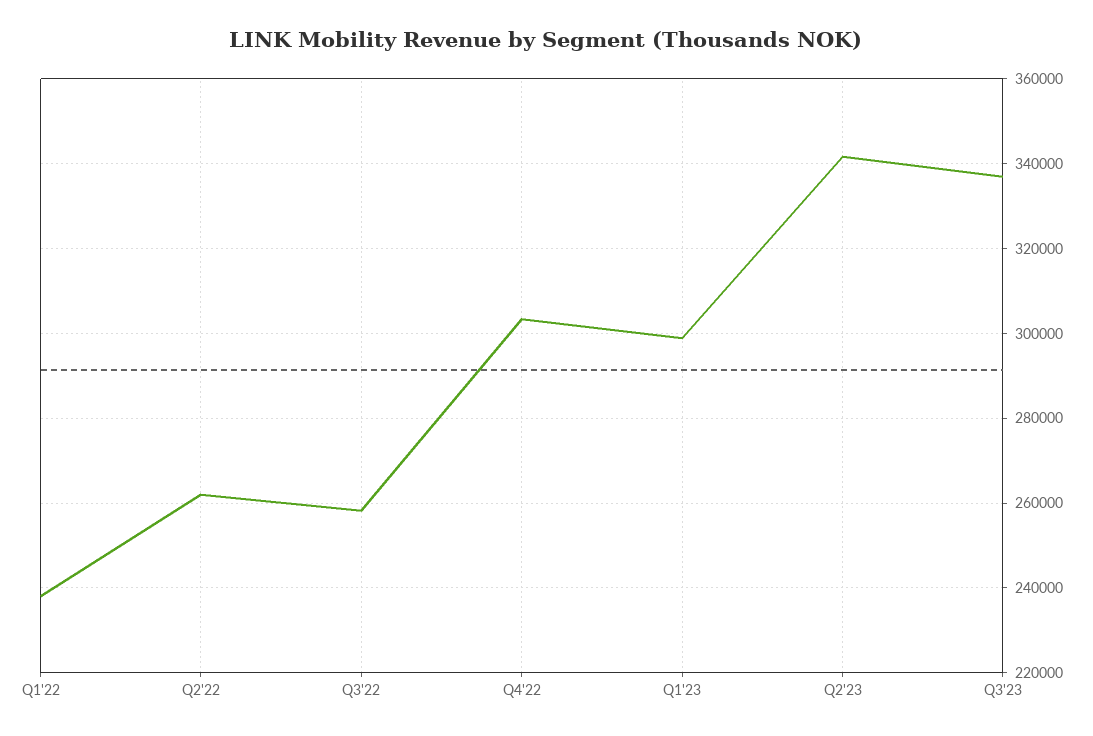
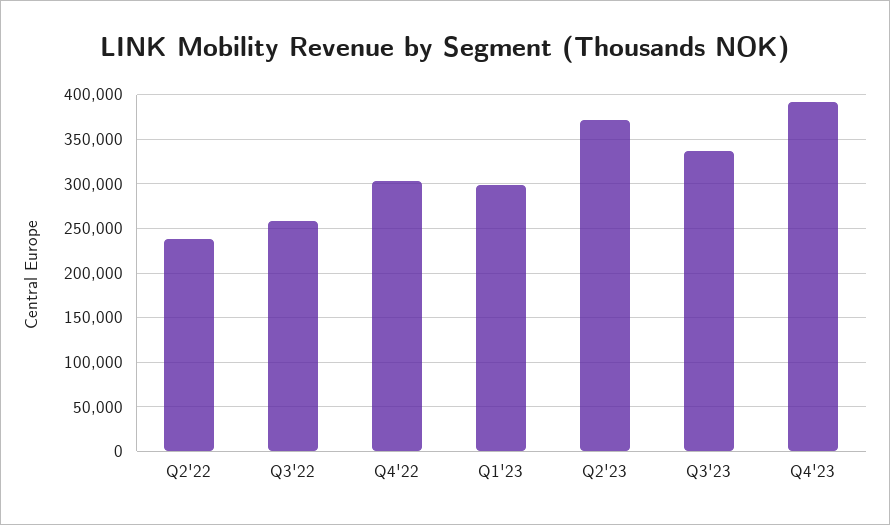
Q1'22: 238000 -> none
Q2'22: 262000 -> 240000
Q2'23: 342000 -> 370000
Q4'23: none -> 390000

